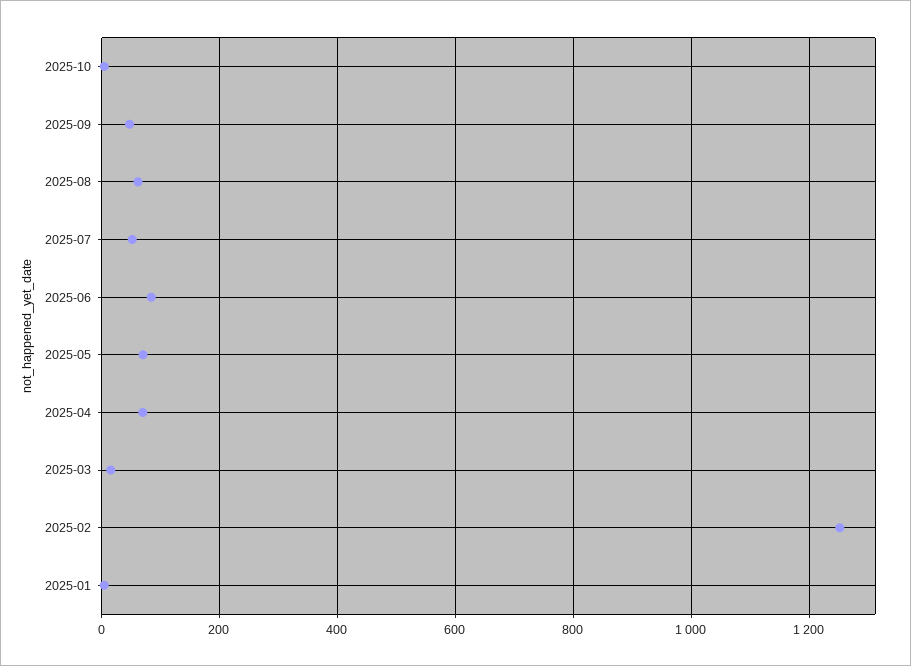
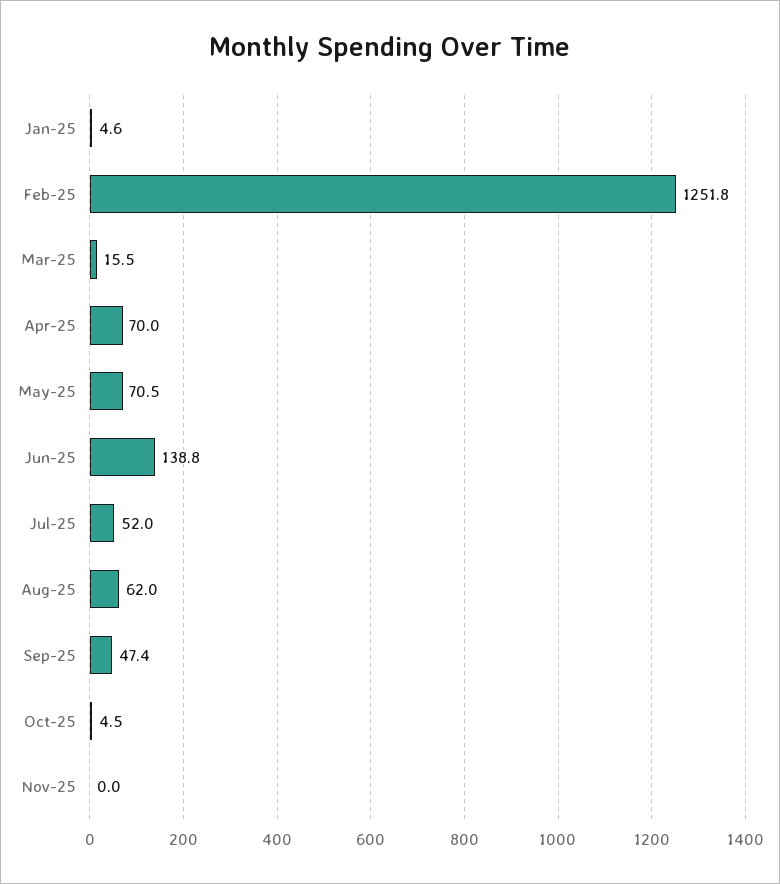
2025-06: 80 -> 138.8
Nov-25: none -> 0

